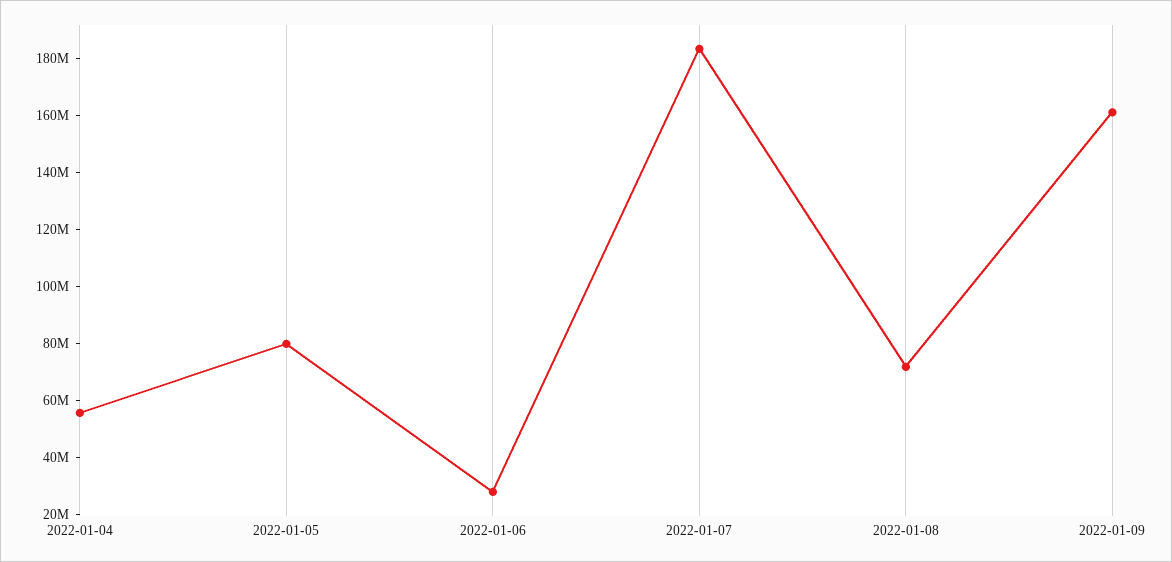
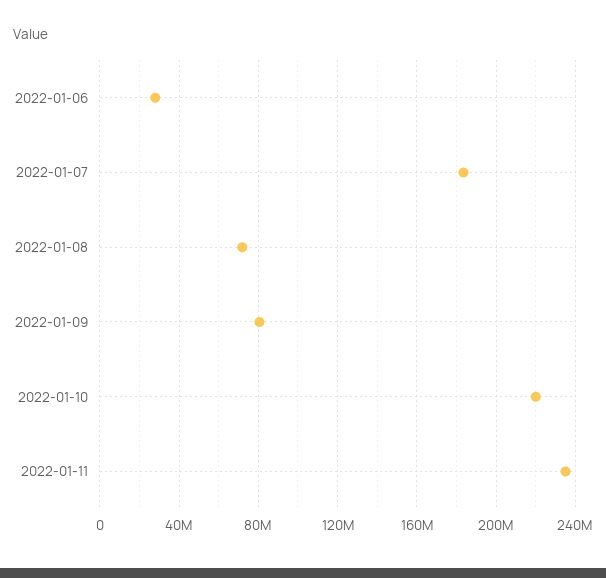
2022-01-04: 55000000 -> none
2022-01-05: 80000000 -> none
2022-01-09: 160000000 -> 80000000
2022-01-10: none -> 220000000
2022-01-11: none -> 235000000

